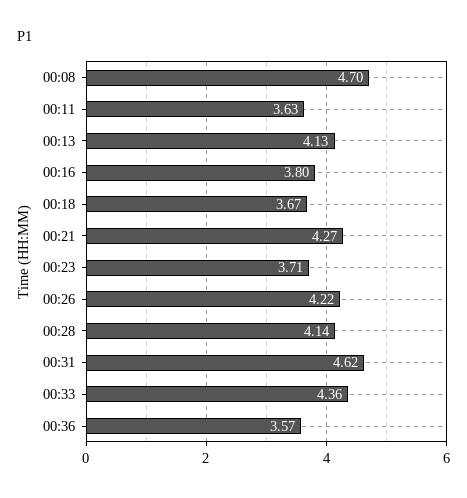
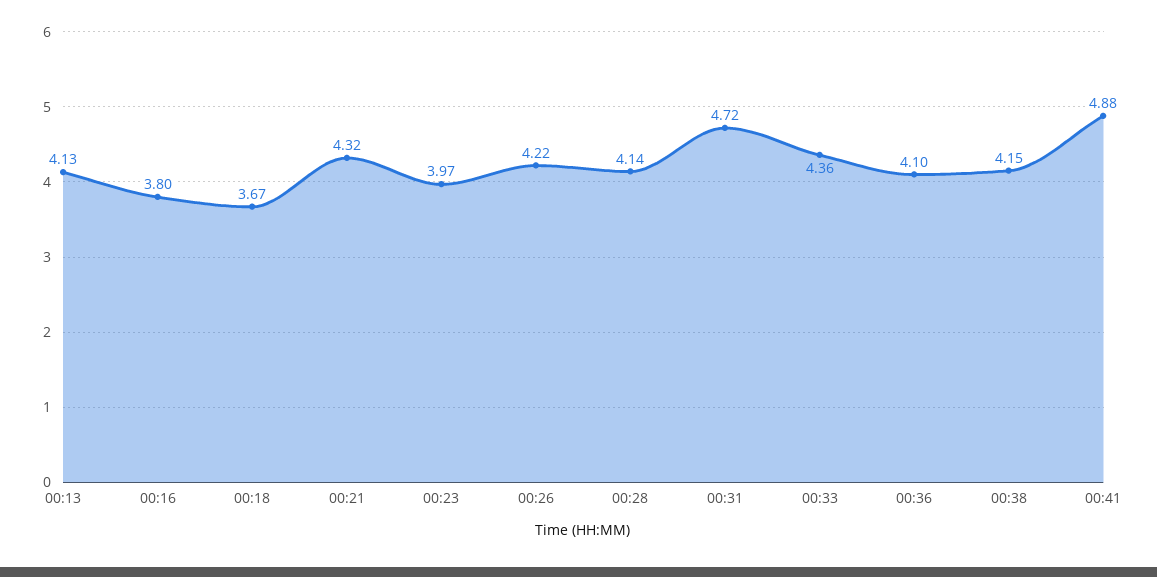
00:08: 4.7 -> none
00:11: 3.63 -> none
00:21: 4.27 -> 4.32
00:23: 3.71 -> 3.97
00:31: 4.62 -> 4.72
00:36: 3.57 -> 4.1
00:38: none -> 4.15
00:41: none -> 4.88

